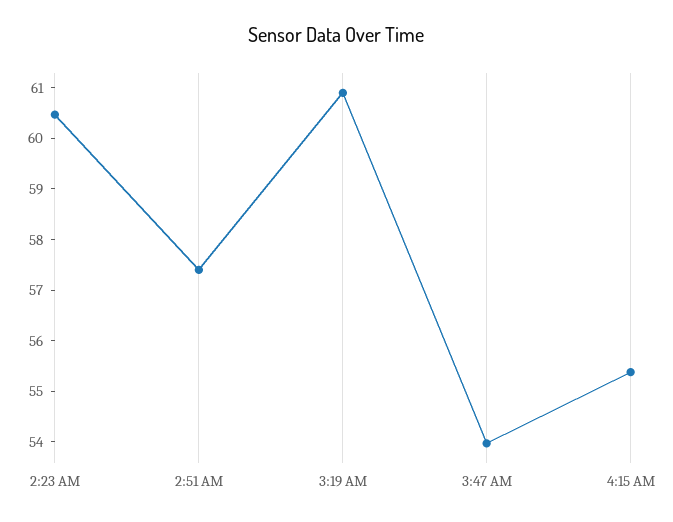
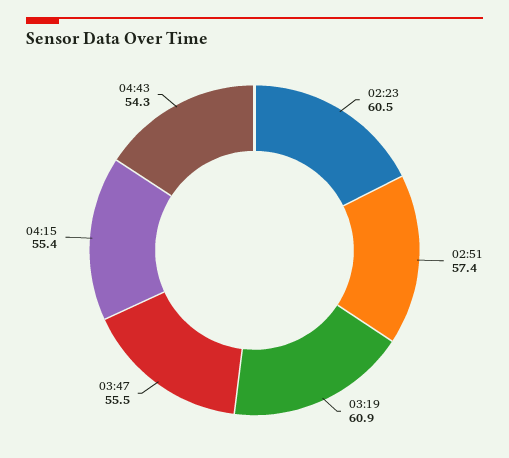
3:47 AM: 54 -> 55.5
04:43: none -> 54.3

